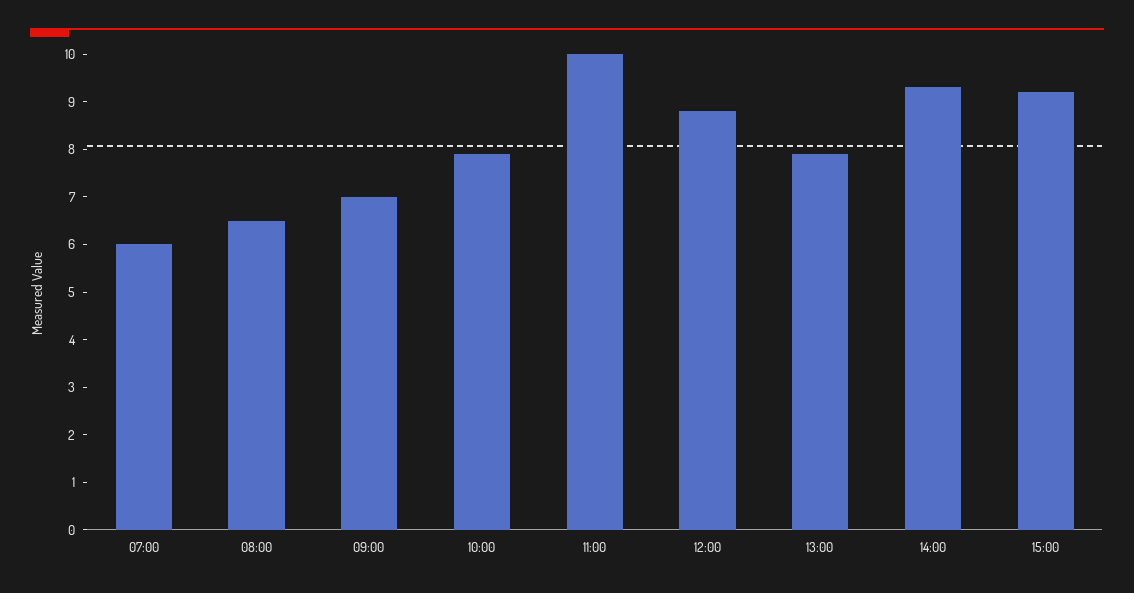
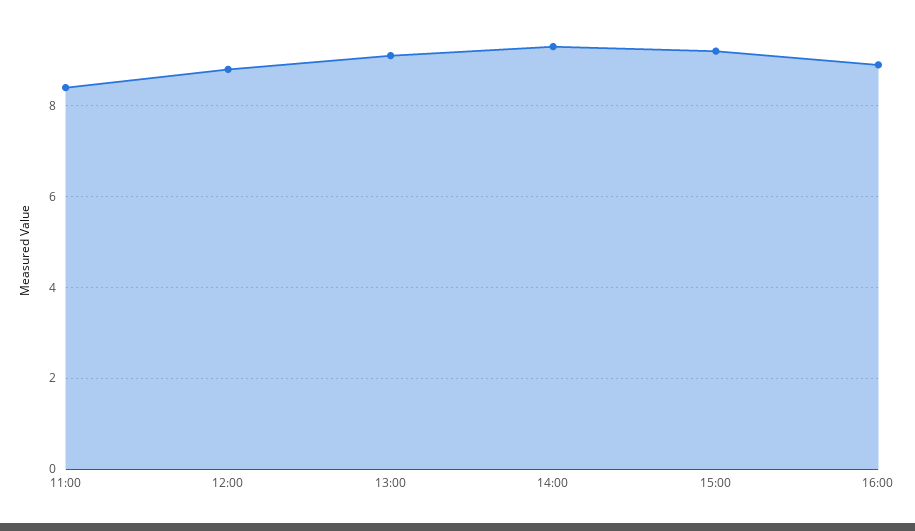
07:00: 6 -> none
08:00: 6.5 -> none
09:00: 7 -> none
10:00: 8 -> none
11:00: 10 -> 8.5
13:00: 8 -> 9
16:00: none -> 9

